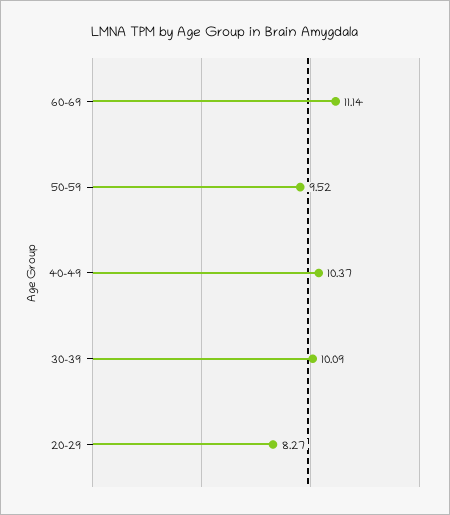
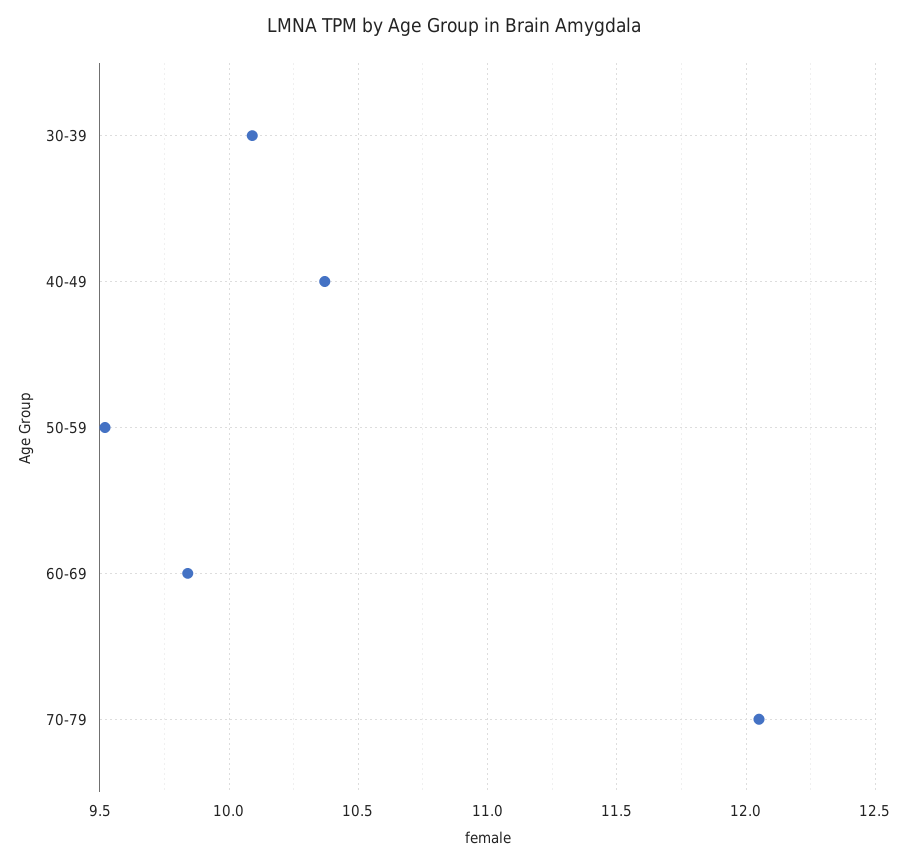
60-69: 11.14 -> 9.85
20-29: 8.27 -> none
70-79: none -> 12.05

